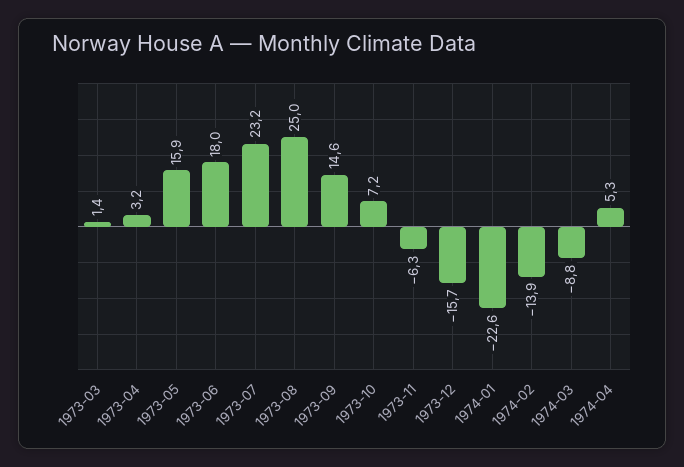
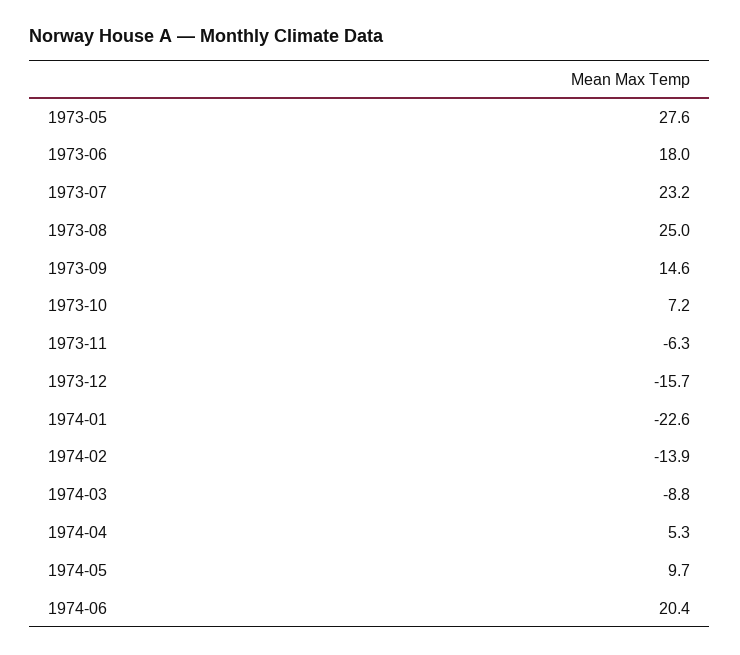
1973-03: 1.4 -> none
1973-04: 3.2 -> none
1973-05: 15.9 -> 27.6
1974-05: none -> 9.7
1974-06: none -> 20.4

